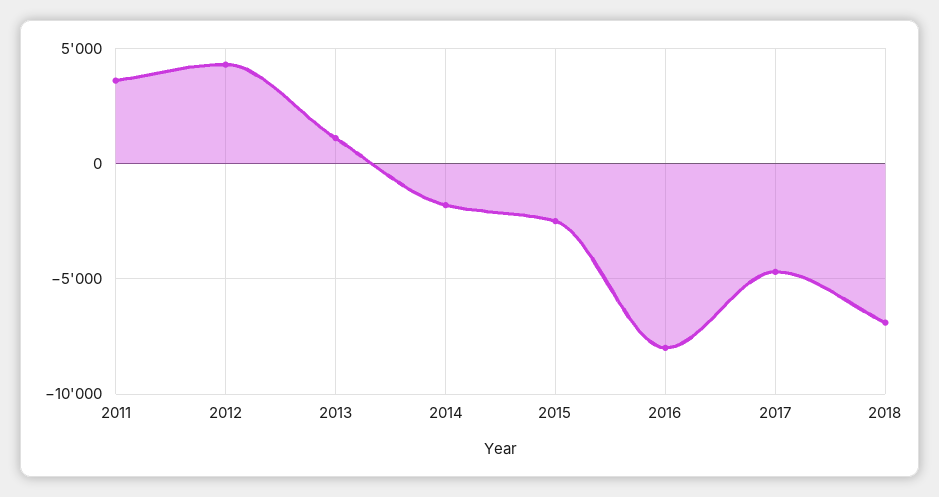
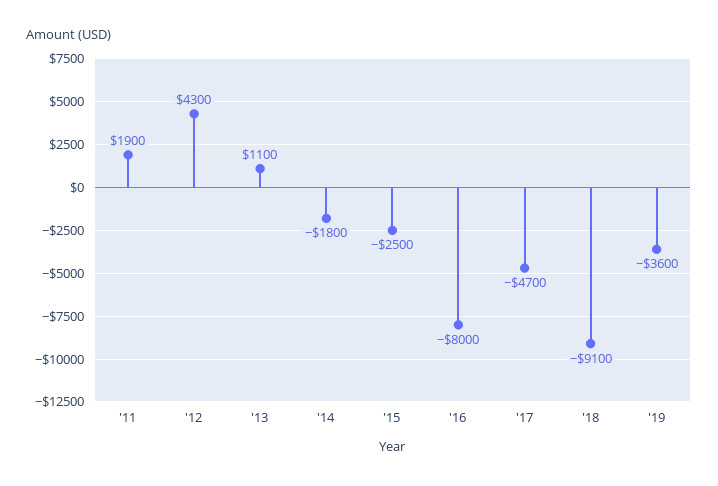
2011: 3500 -> 1900
2018: -7000 -> -9100
'19: none -> -3600

